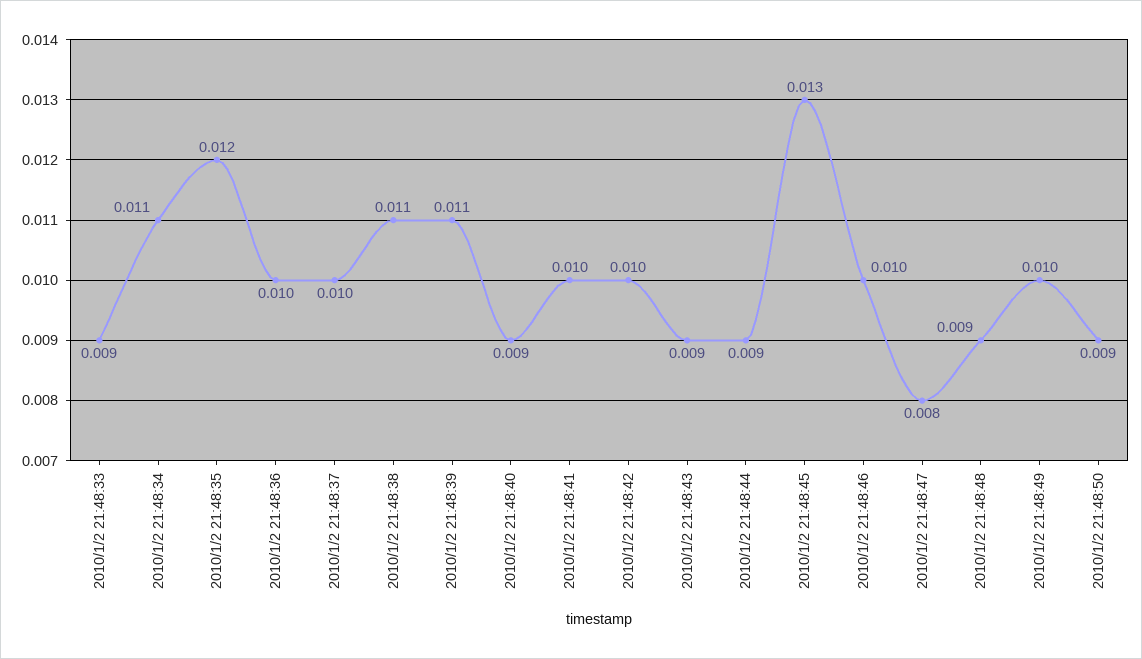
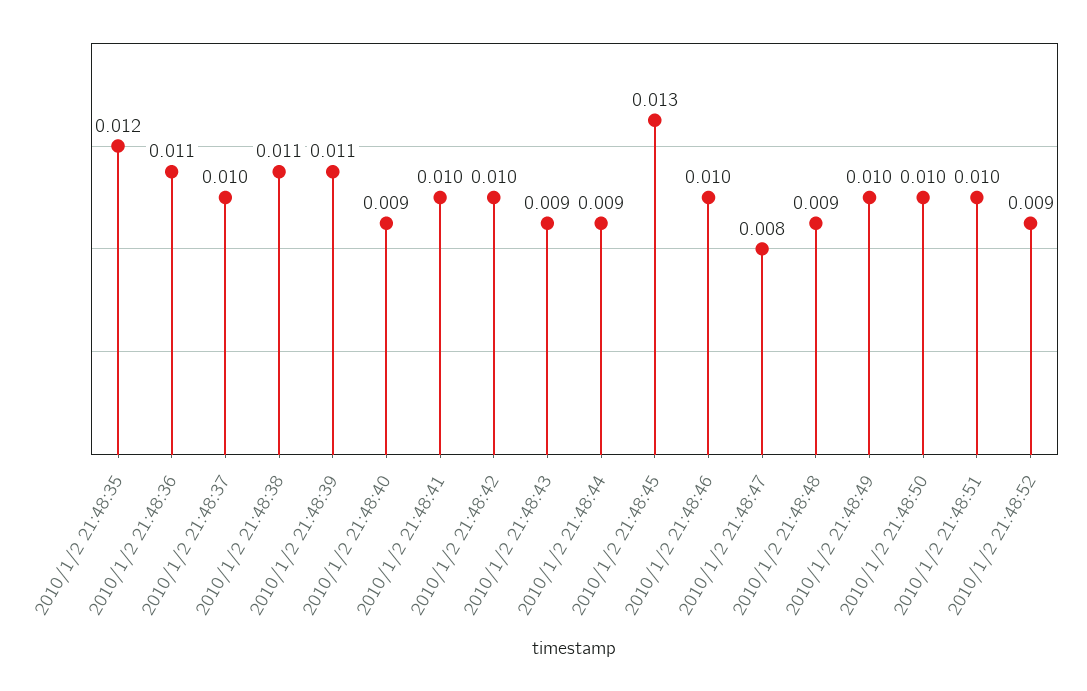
2010/1/2 21:48:33: 0.009 -> none
2010/1/2 21:48:34: 0.011 -> none
2010/1/2 21:48:36: 0.01 -> 0.011
2010/1/2 21:48:50: 0.009 -> 0.01
2010/1/2 21:48:51: none -> 0.01
2010/1/2 21:48:52: none -> 0.009

